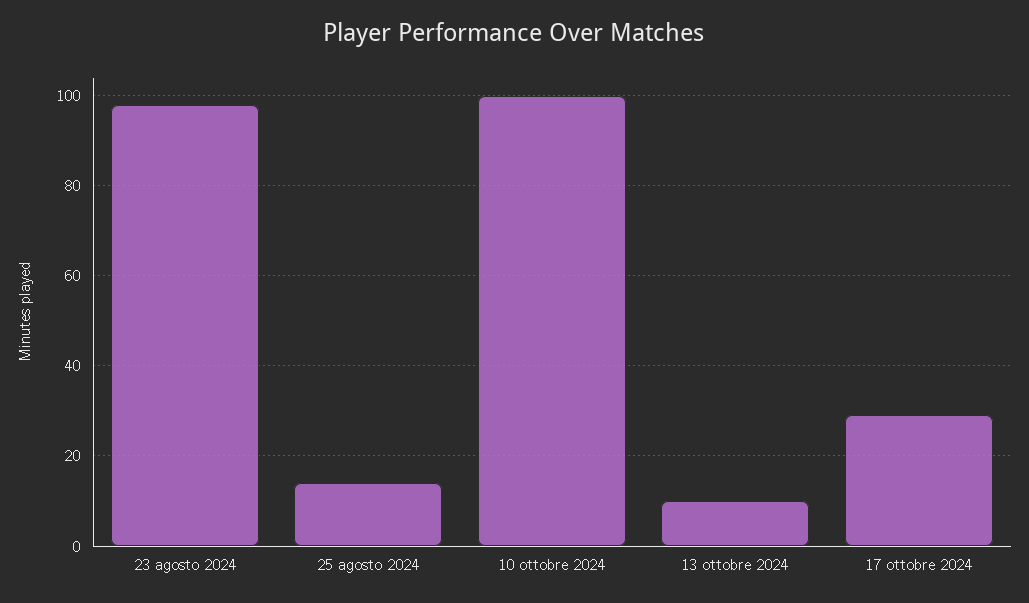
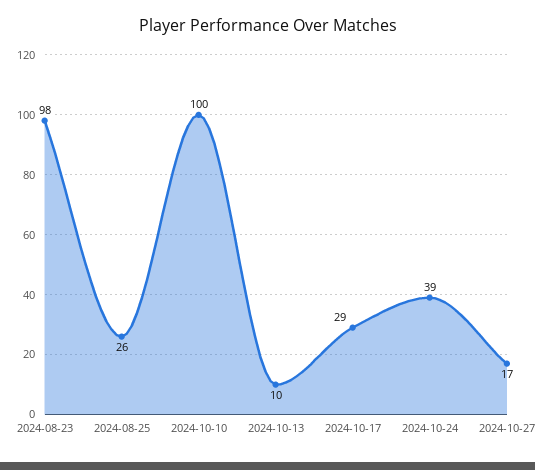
25 agosto 2024: 15 -> 26
2024-10-24: none -> 39
2024-10-27: none -> 17

